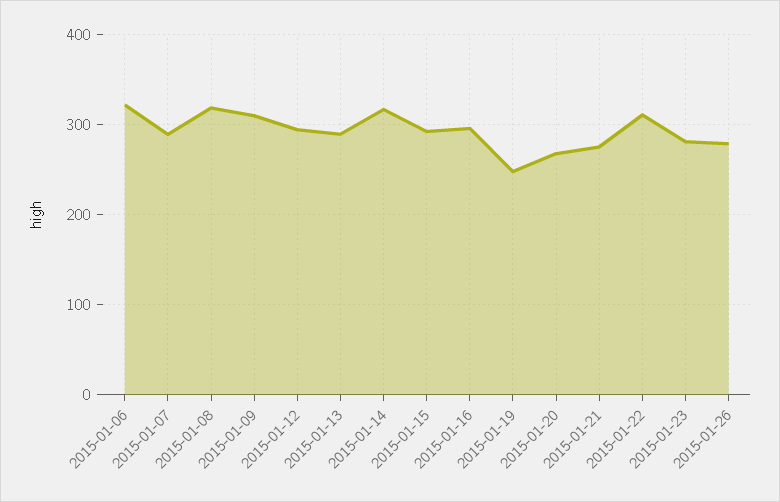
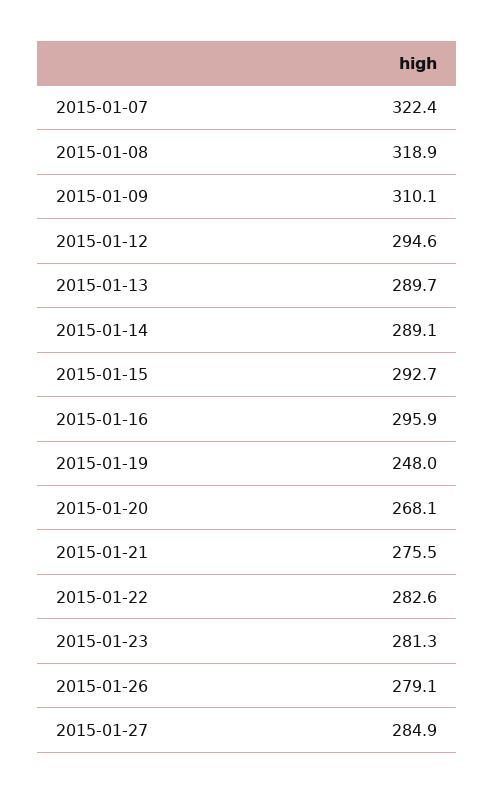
2015-01-06: 320 -> none
2015-01-07: 290 -> 322.4
2015-01-14: 320 -> 289.1
2015-01-22: 310 -> 282.6
2015-01-27: none -> 284.9

